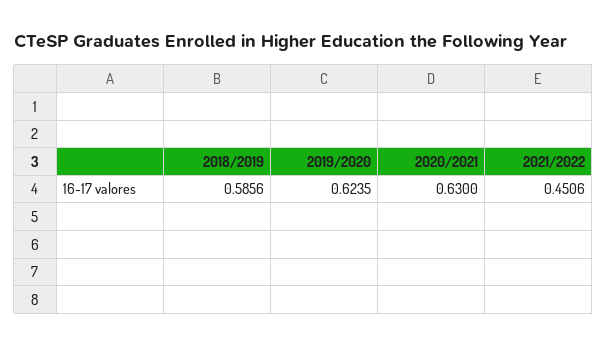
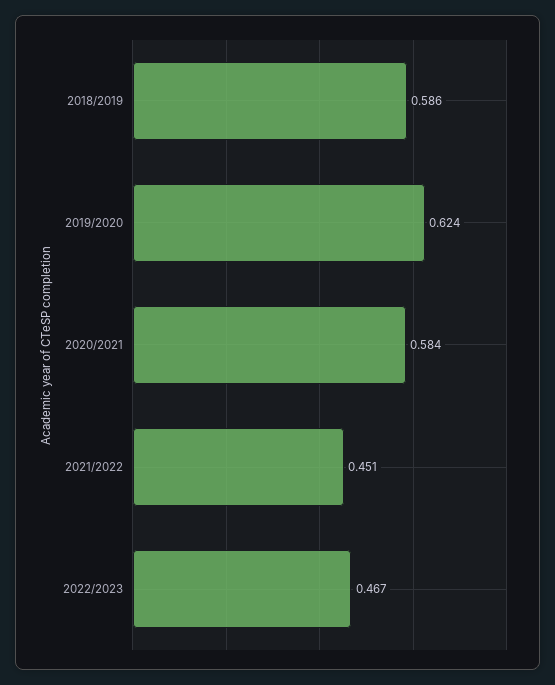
2020/2021: 0.63 -> 0.584
2022/2023: none -> 0.467

